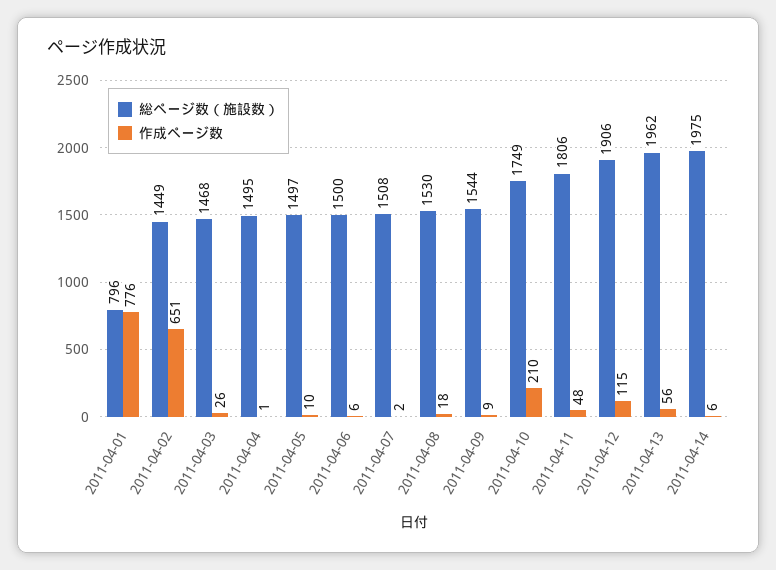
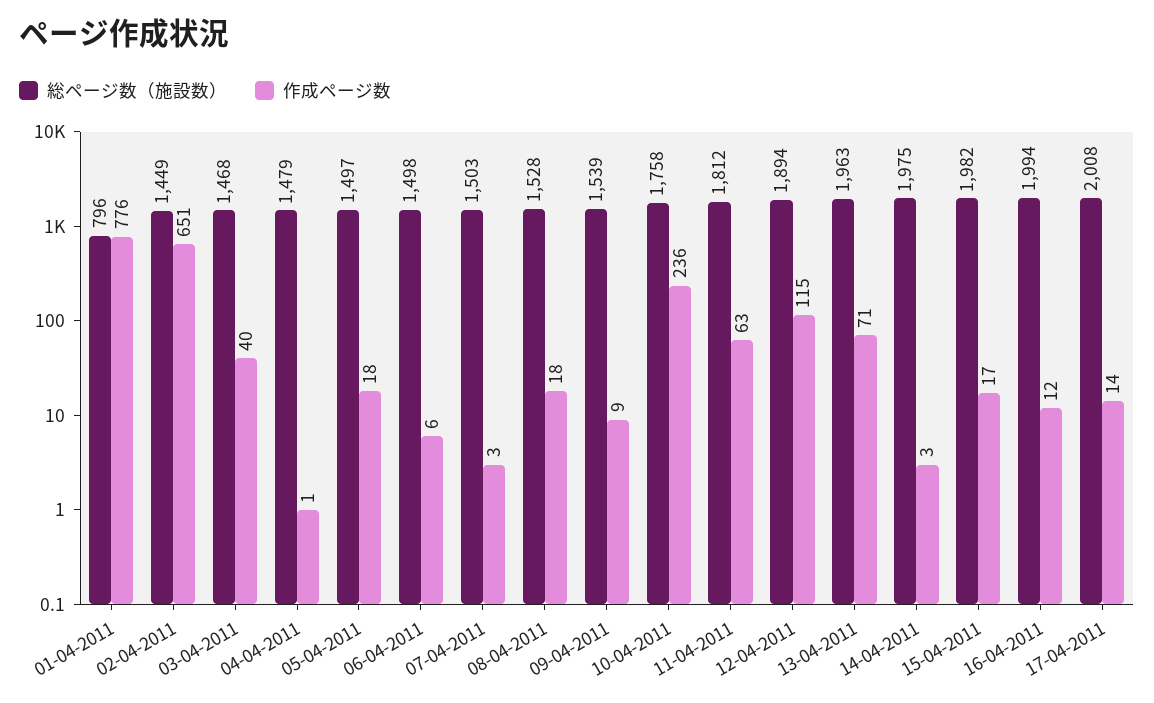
作成ページ数, 2011-04-03: 26 -> 40
総ページ数（施設数）, 2011-04-04: 1495 -> 1479
作成ページ数, 2011-04-05: 10 -> 18
総ページ数（施設数）, 2011-04-06: 1500 -> 1498
総ページ数（施設数）, 2011-04-07: 1508 -> 1503
作成ページ数, 2011-04-07: 2 -> 3
総ページ数（施設数）, 2011-04-08: 1530 -> 1528
総ページ数（施設数）, 2011-04-09: 1544 -> 1539
総ページ数（施設数）, 2011-04-10: 1749 -> 1758
作成ページ数, 2011-04-10: 210 -> 236
総ページ数（施設数）, 2011-04-11: 1806 -> 1812
作成ページ数, 2011-04-11: 48 -> 63
総ページ数（施設数）, 2011-04-12: 1906 -> 1894
総ページ数（施設数）, 2011-04-13: 1962 -> 1963
作成ページ数, 2011-04-13: 56 -> 71
作成ページ数, 2011-04-14: 6 -> 3
総ページ数（施設数）, 15-04-2011: none -> 1982
作成ページ数, 15-04-2011: none -> 17
総ページ数（施設数）, 16-04-2011: none -> 1994
作成ページ数, 16-04-2011: none -> 12
総ページ数（施設数）, 17-04-2011: none -> 2008
作成ページ数, 17-04-2011: none -> 14

